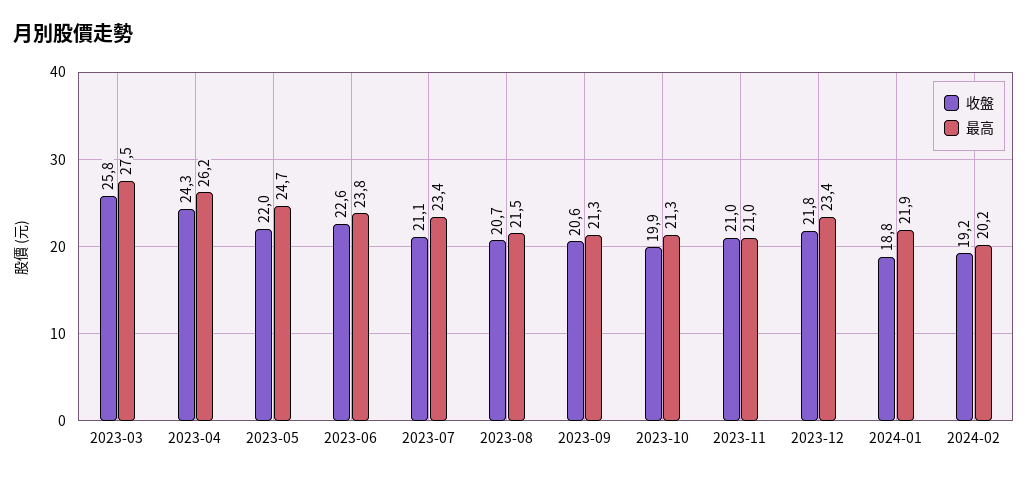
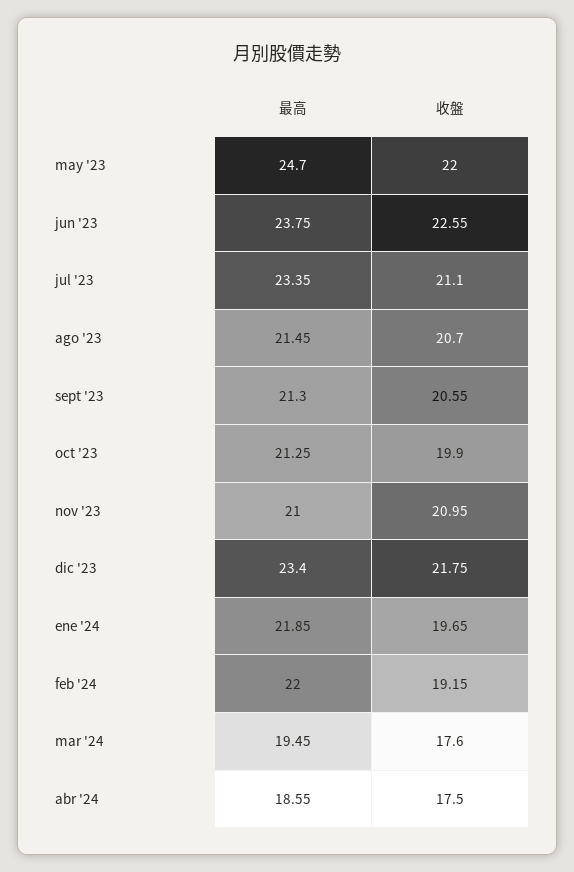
收盤, 2023-03: 25.8 -> none
最高, 2023-03: 27.5 -> none
收盤, 2023-04: 24.3 -> none
最高, 2023-04: 26.2 -> none
收盤, 2024-01: 18.8 -> 19.65
最高, 2024-02: 20.2 -> 22
最高, mar '24: none -> 19.45
收盤, mar '24: none -> 17.6
最高, abr '24: none -> 18.55
收盤, abr '24: none -> 17.5

